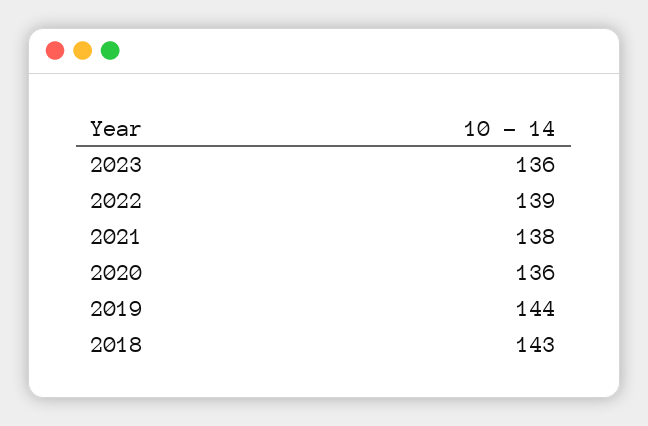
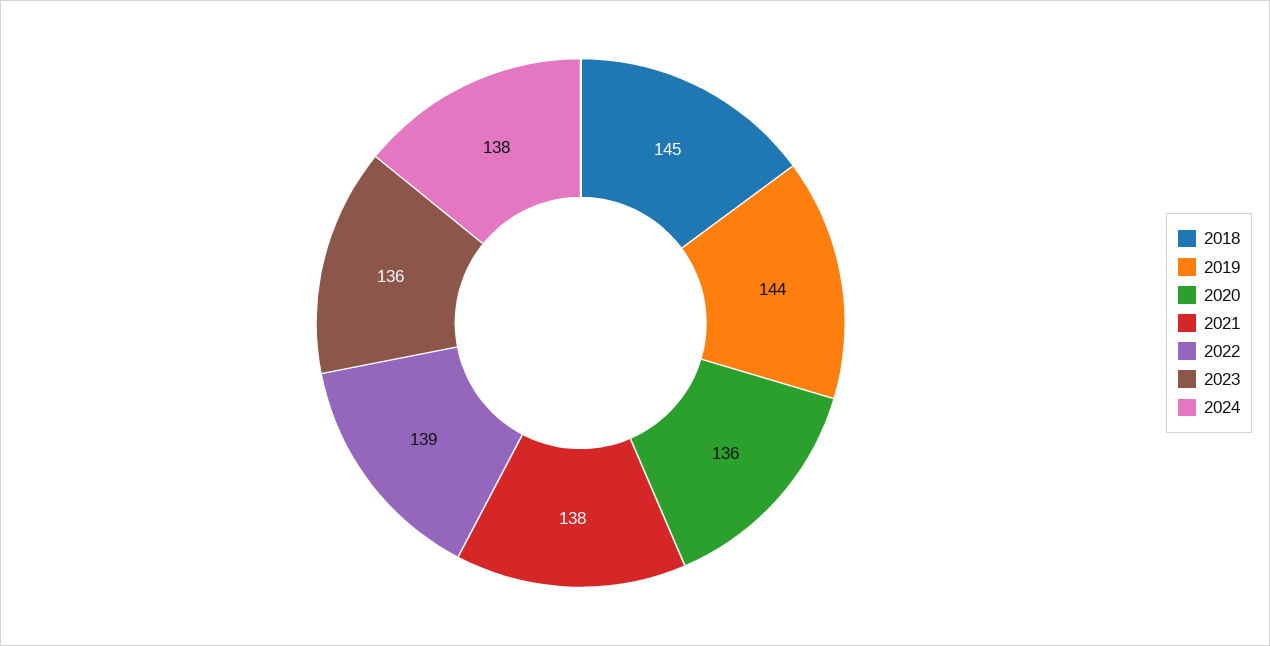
2018: 143 -> 145
2024: none -> 138

